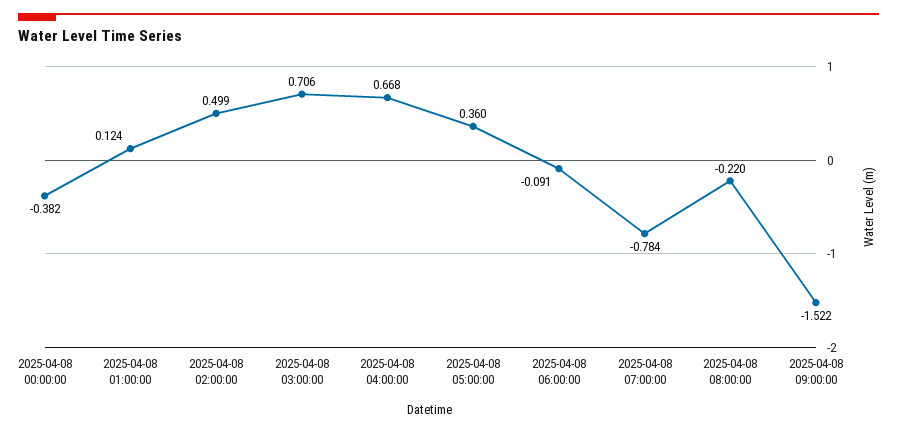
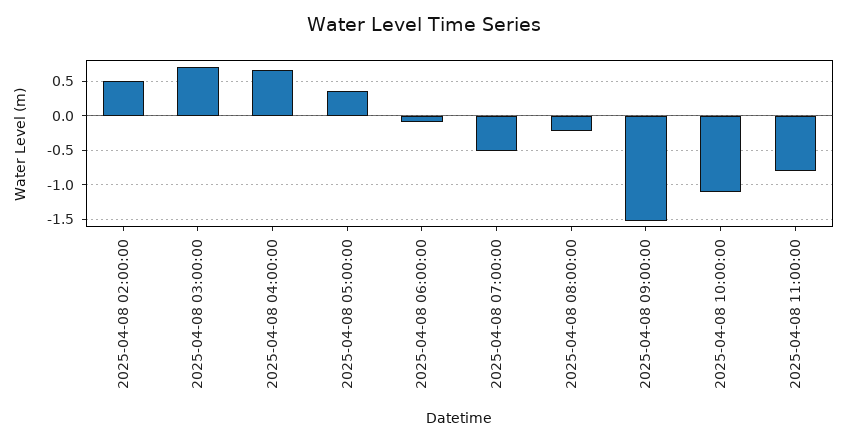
2025-04-08 00:00:00: -0.382 -> none
2025-04-08 01:00:00: 0.124 -> none
2025-04-08 07:00:00: -0.784 -> -0.5
2025-04-08 10:00:00: none -> -1.1
2025-04-08 11:00:00: none -> -0.8

